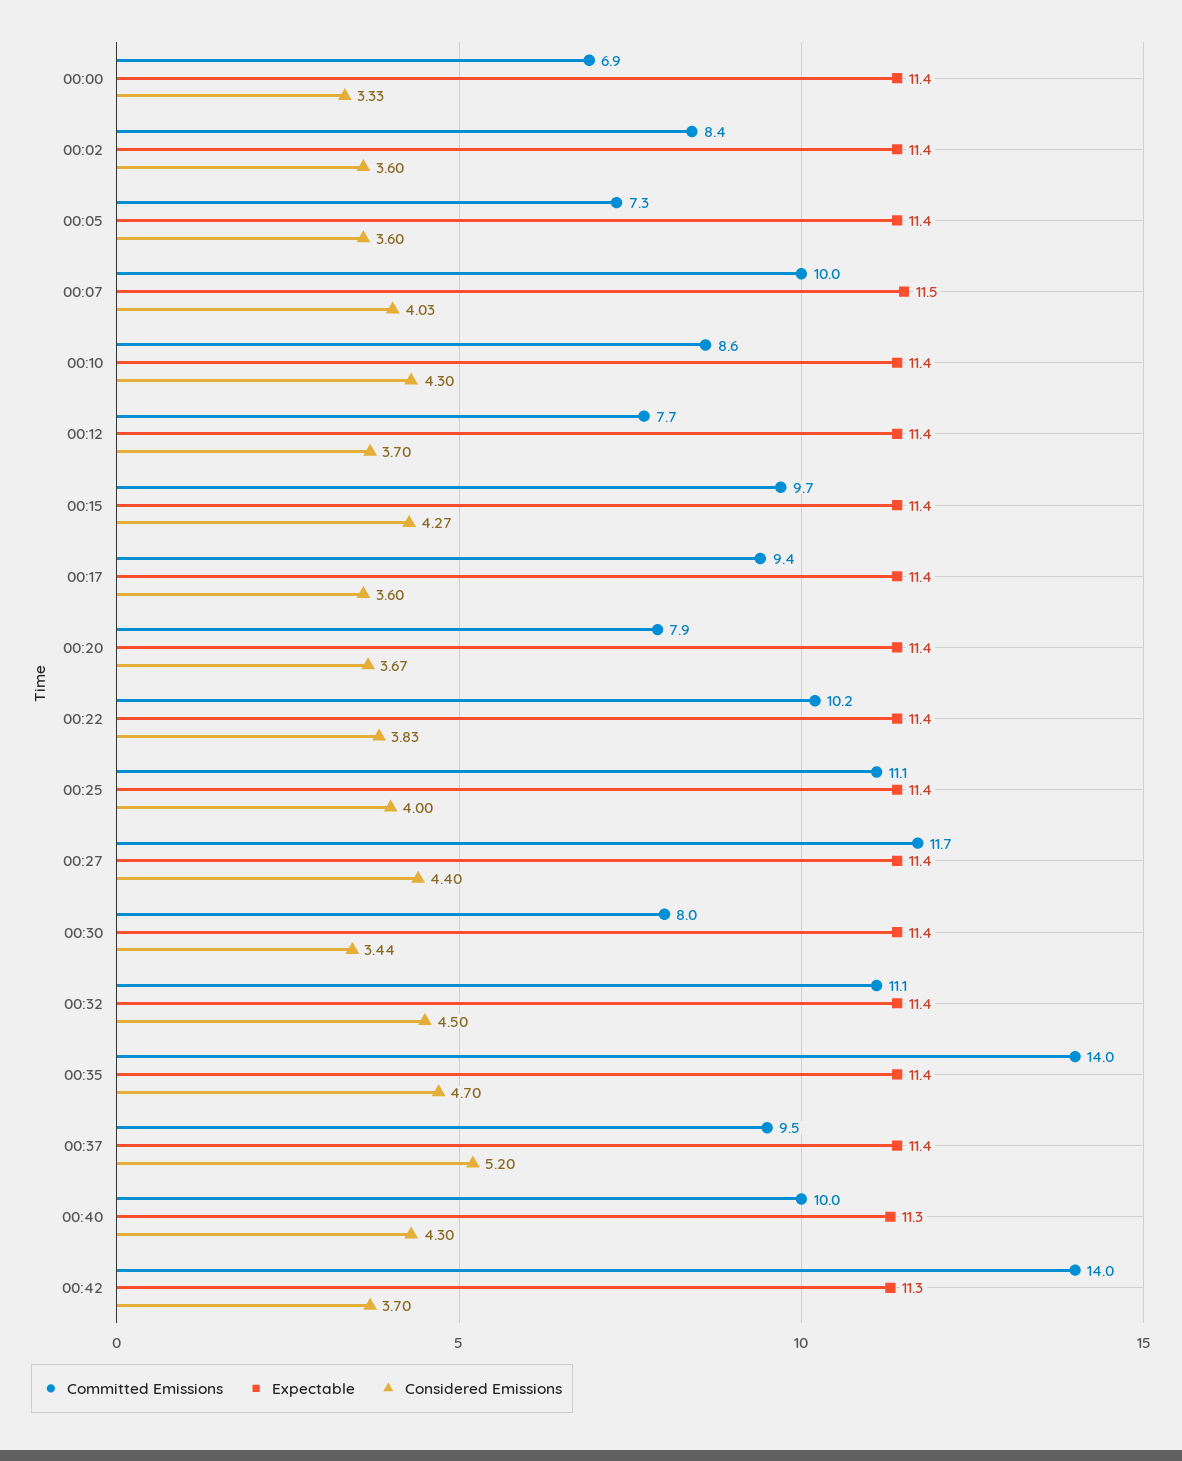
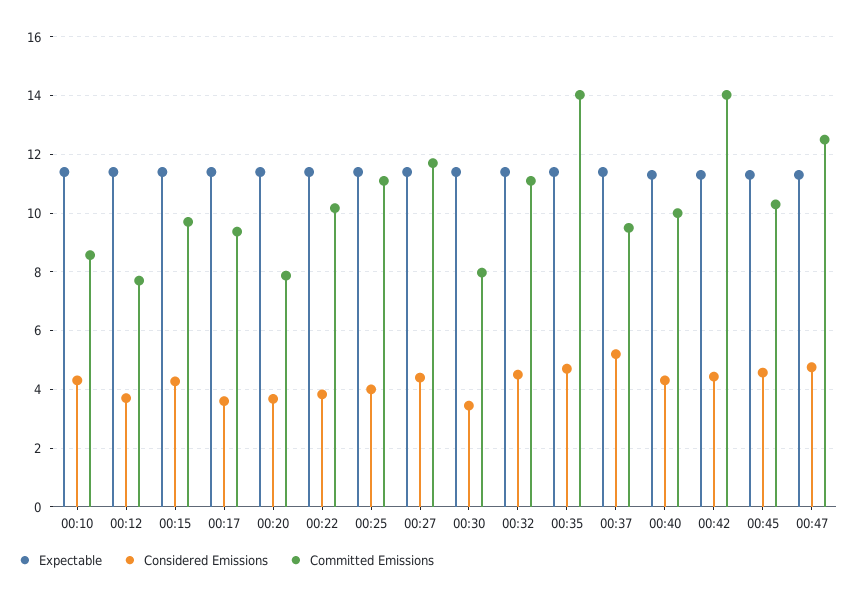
Committed Emissions, 00:00: 6.9 -> none
Expectable, 00:00: 11.4 -> none
Considered Emissions, 00:00: 3.33 -> none
Committed Emissions, 00:02: 8.4 -> none
Expectable, 00:02: 11.4 -> none
Considered Emissions, 00:02: 3.6 -> none
Committed Emissions, 00:05: 7.3 -> none
Expectable, 00:05: 11.4 -> none
Considered Emissions, 00:05: 3.6 -> none
Committed Emissions, 00:07: 10 -> none
Expectable, 00:07: 11.5 -> none
Considered Emissions, 00:07: 4.03 -> none
Considered Emissions, 00:42: 3.7 -> 4.5
Expectable, 00:45: none -> 11.25
Considered Emissions, 00:45: none -> 4.5
Committed Emissions, 00:45: none -> 10.25
Expectable, 00:47: none -> 11.25
Considered Emissions, 00:47: none -> 4.75
Committed Emissions, 00:47: none -> 12.5

